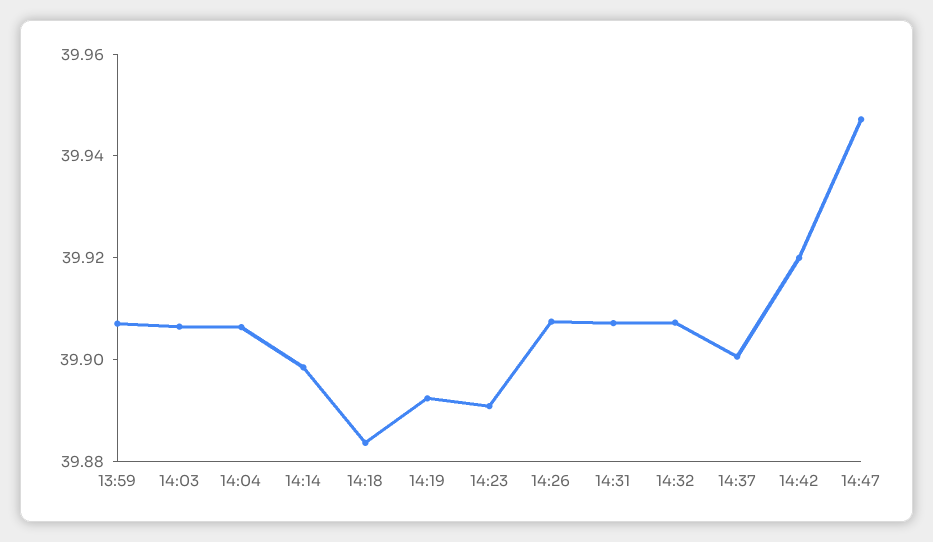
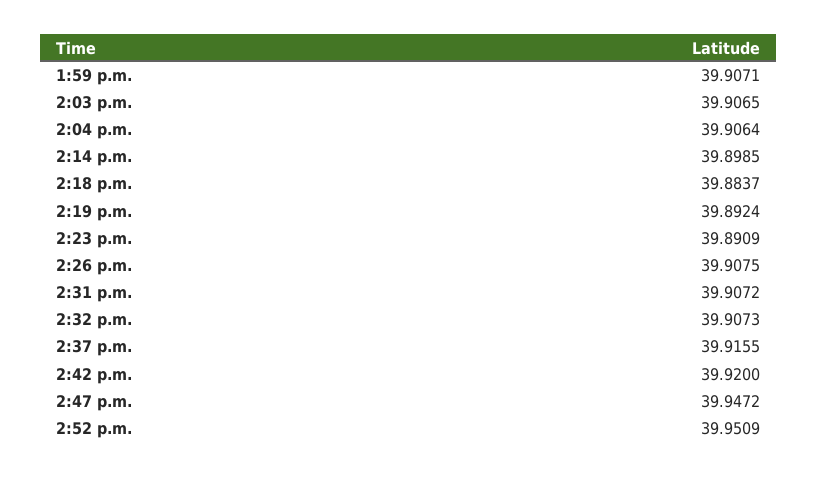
14:37: 39.9 -> 39.9155
2:52 p.m.: none -> 39.9509

